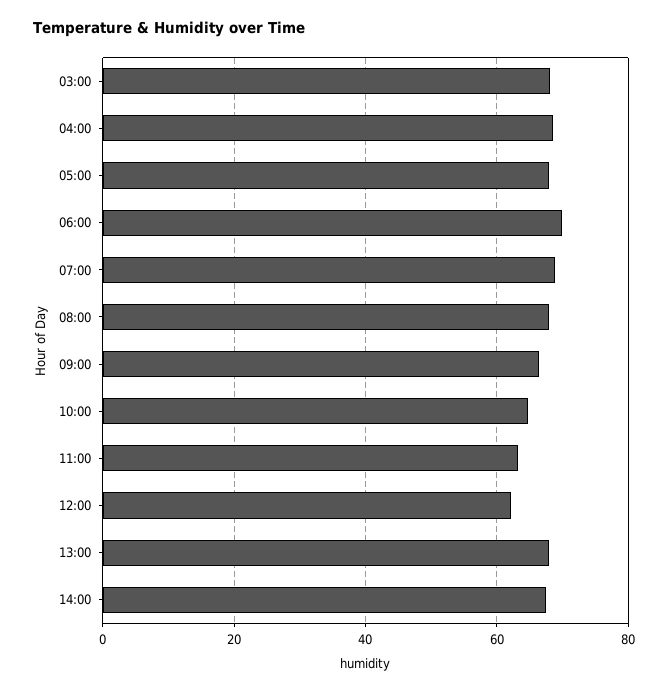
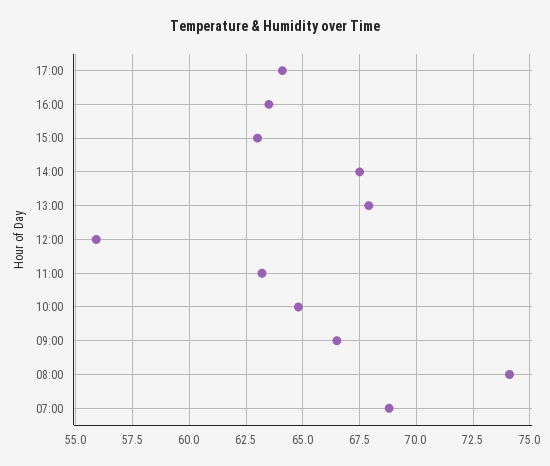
03:00: 68 -> none
04:00: 68 -> none
05:00: 68 -> none
06:00: 70 -> none
08:00: 68 -> 74
12:00: 62 -> 56
17:00: none -> 64
16:00: none -> 63.5
15:00: none -> 63

